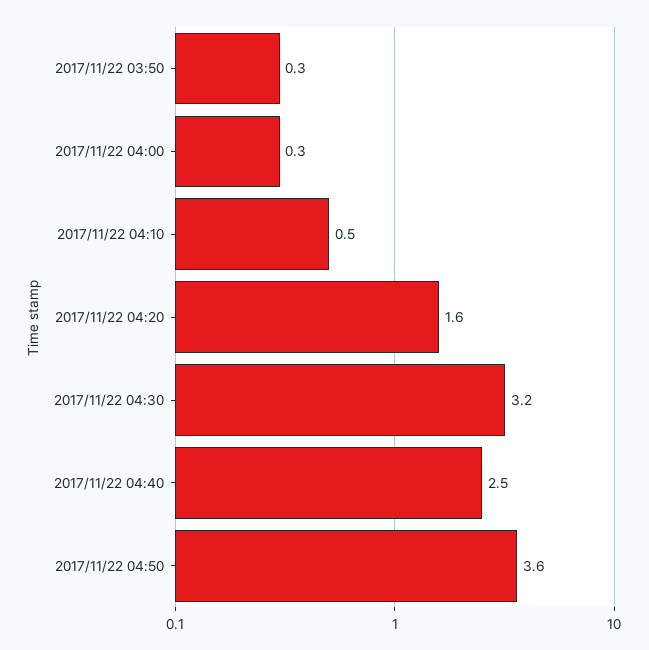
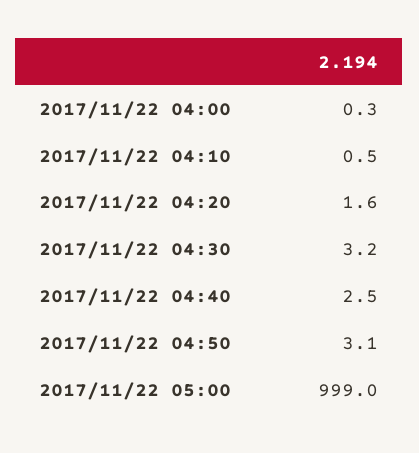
2017/11/22 03:50: 0.3 -> none
2017/11/22 04:50: 3.6 -> 3.1
2017/11/22 05:00: none -> 999

